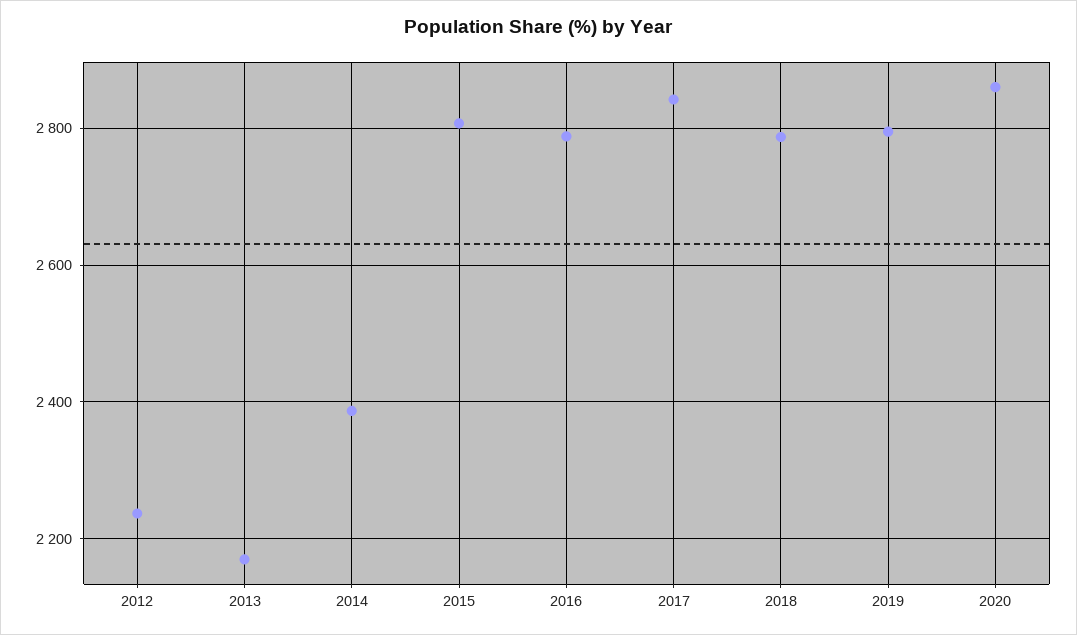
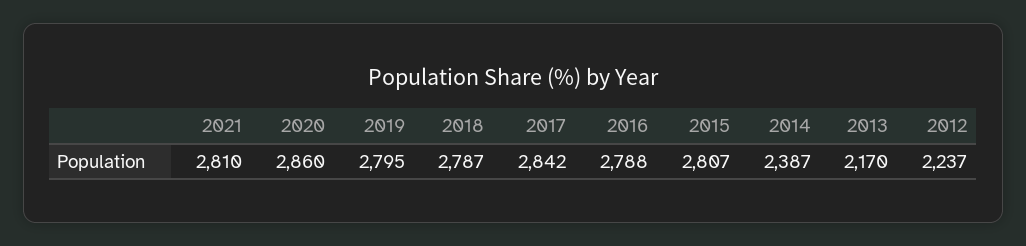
2021: none -> 2810

